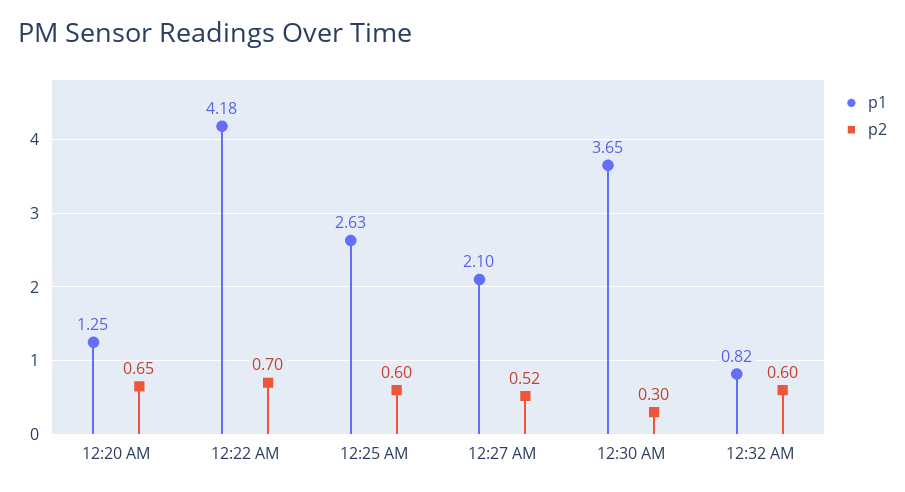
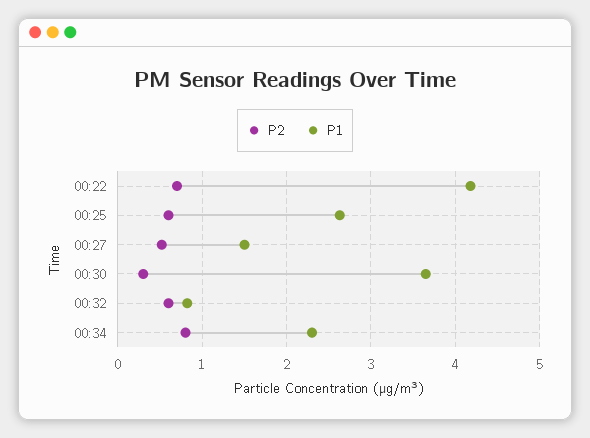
p1, 12:20 AM: 1.25 -> none
p2, 12:20 AM: 0.65 -> none
p1, 12:27 AM: 2.1 -> 1.5
p2, 00:34: none -> 0.8
p1, 00:34: none -> 2.3

